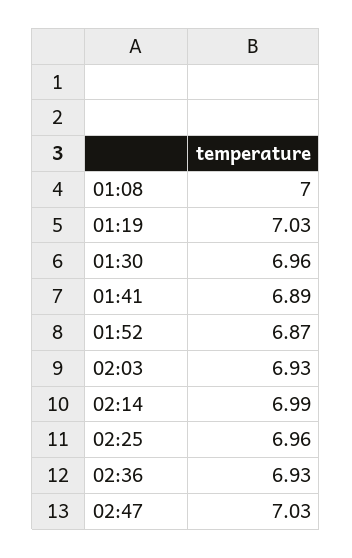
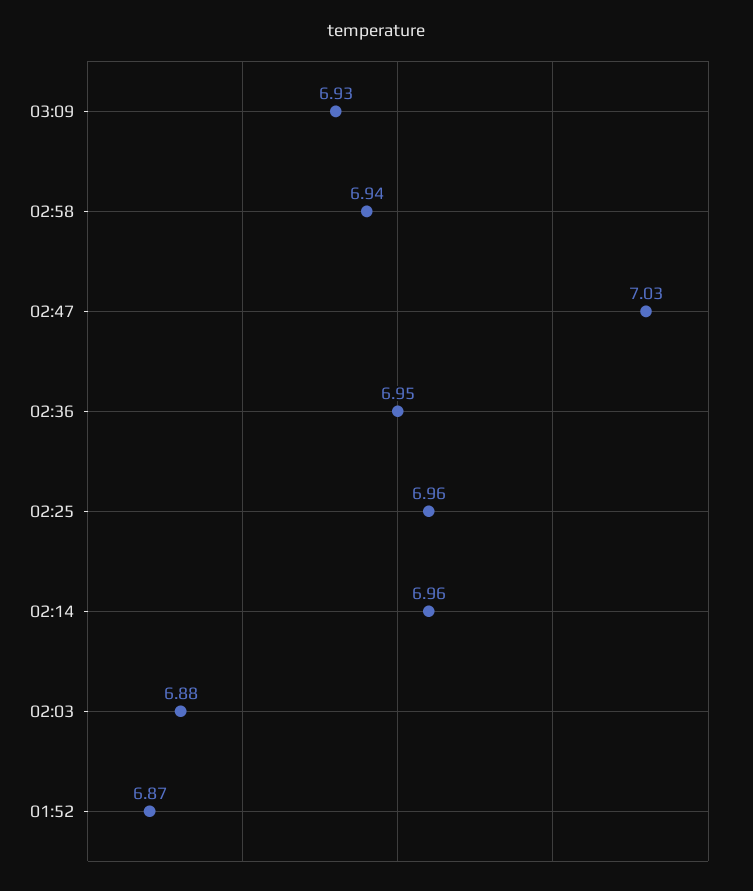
01:08: 7 -> none
01:19: 7.03 -> none
01:30: 6.96 -> none
01:41: 6.89 -> none
02:03: 6.93 -> 6.88
02:14: 6.99 -> 6.96
02:36: 6.93 -> 6.95
03:09: none -> 6.93
02:58: none -> 6.94

